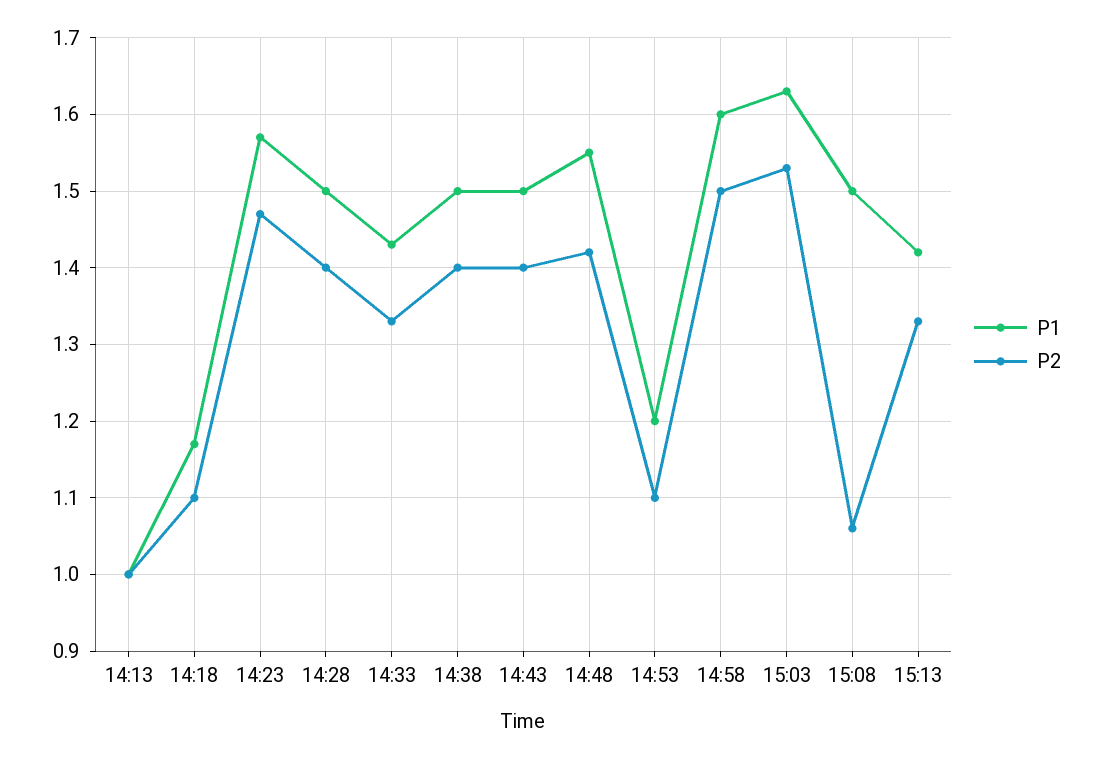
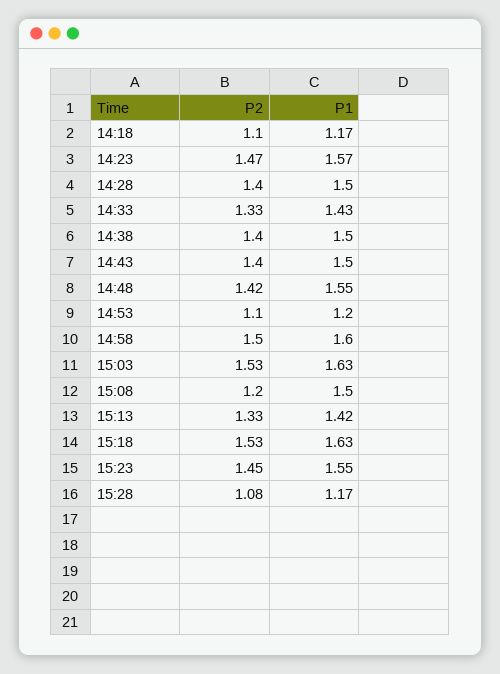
P1, 14:13: 1 -> none
P2, 14:13: 1 -> none
P2, 15:08: 1.06 -> 1.2
P2, 15:18: none -> 1.53
P1, 15:18: none -> 1.63
P2, 15:23: none -> 1.45
P1, 15:23: none -> 1.55
P2, 15:28: none -> 1.08
P1, 15:28: none -> 1.17

